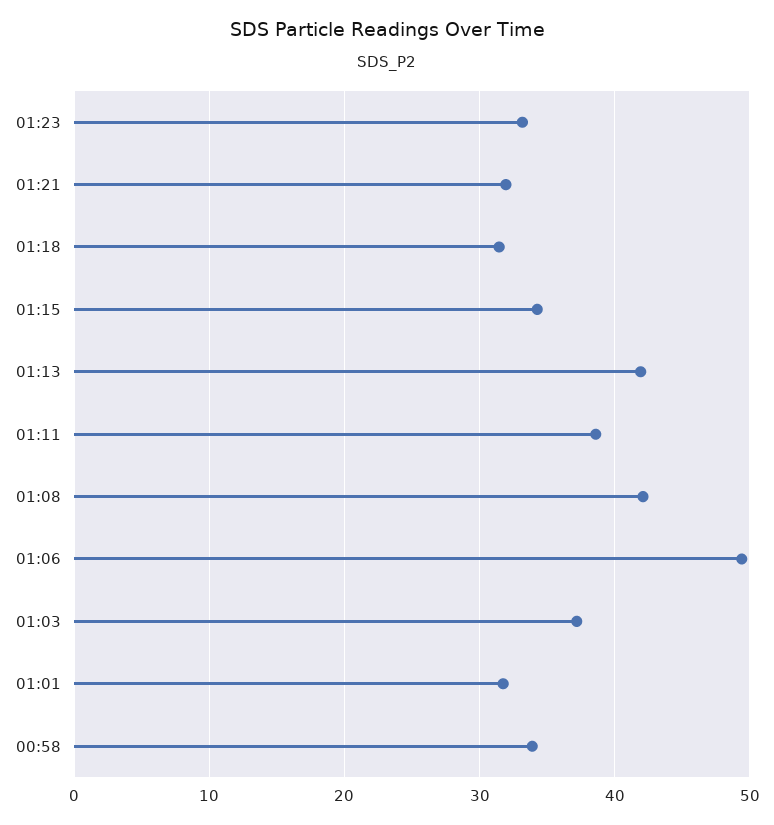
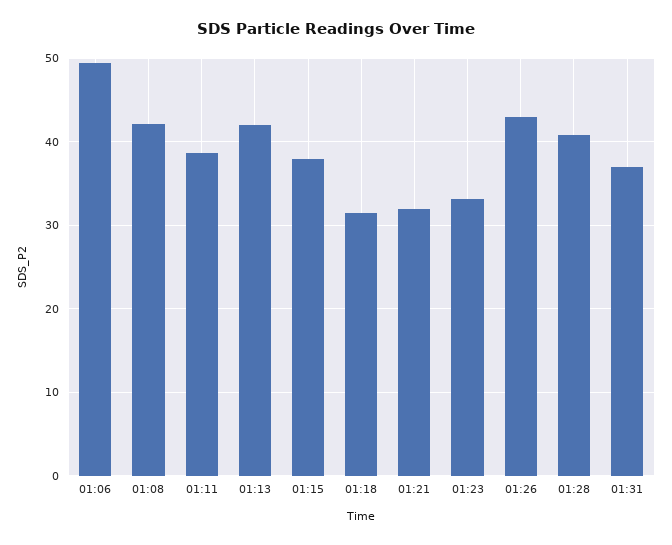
01:15: 34 -> 38
01:03: 37 -> none
01:01: 32 -> none
00:58: 34 -> none
01:26: none -> 43
01:28: none -> 41
01:31: none -> 37

